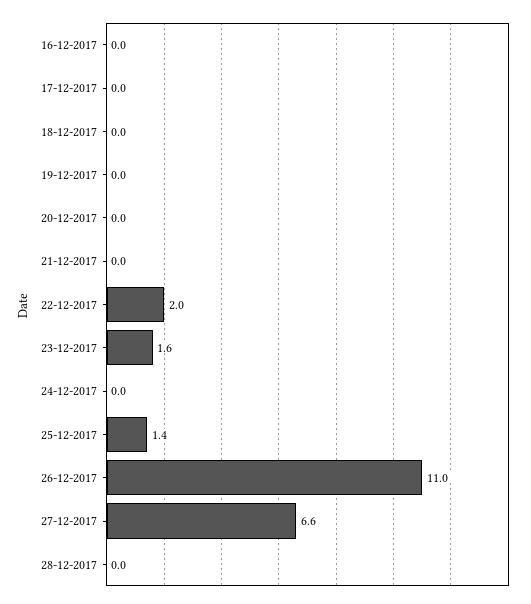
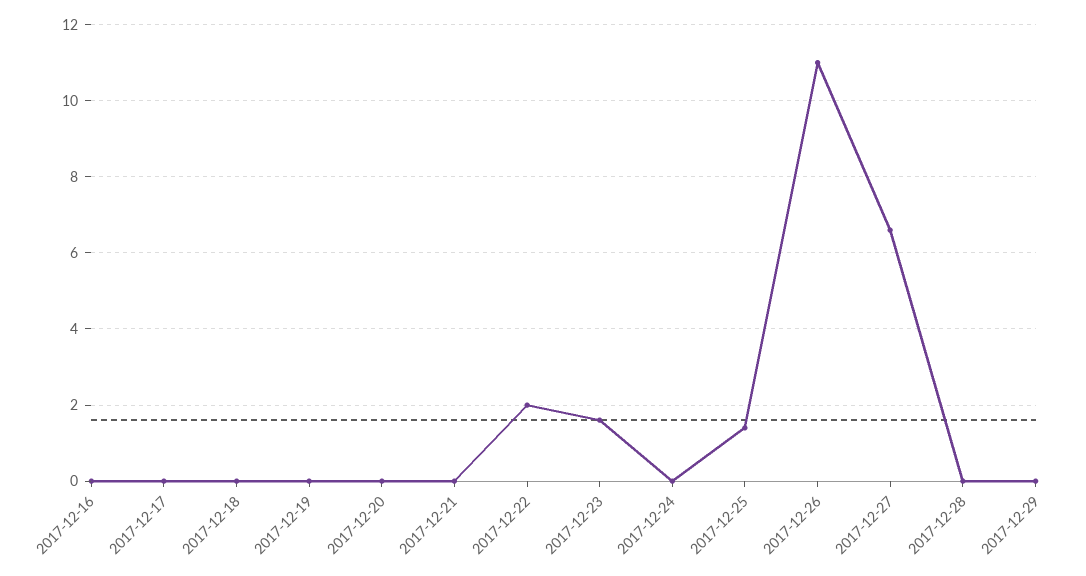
2017-12-29: none -> 0

